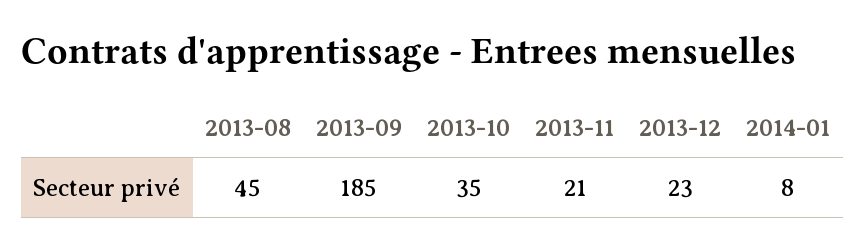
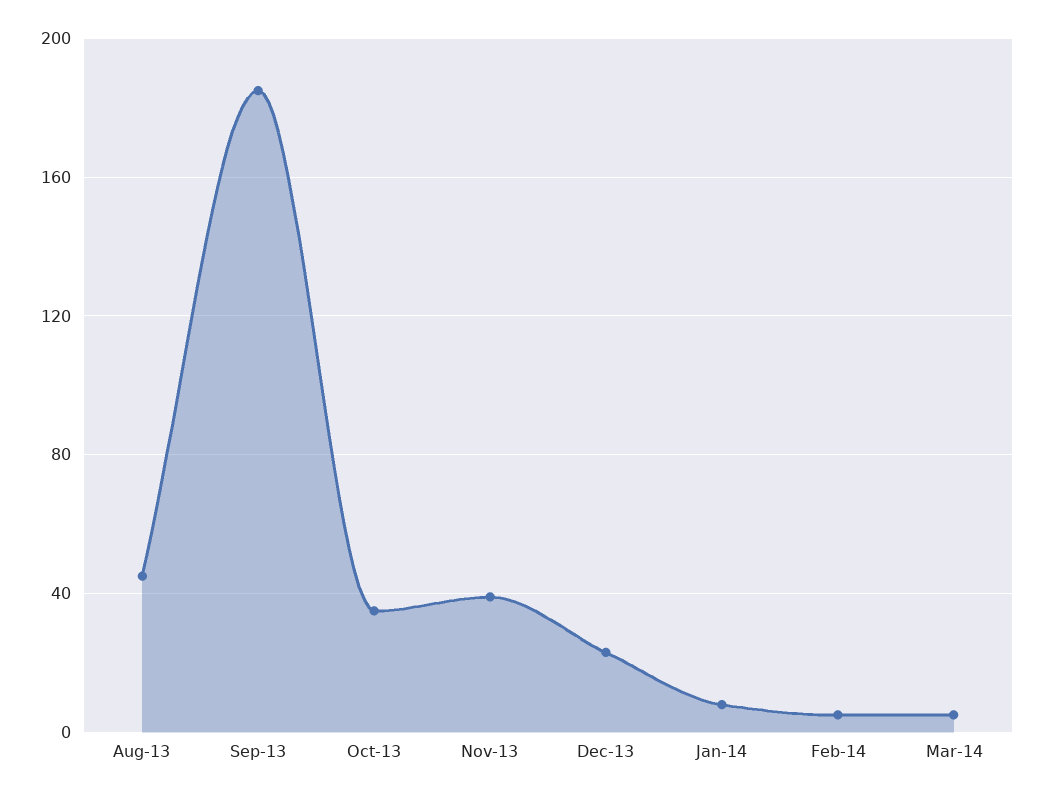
2013-11: 21 -> 40
Feb-14: none -> 5
Mar-14: none -> 5

